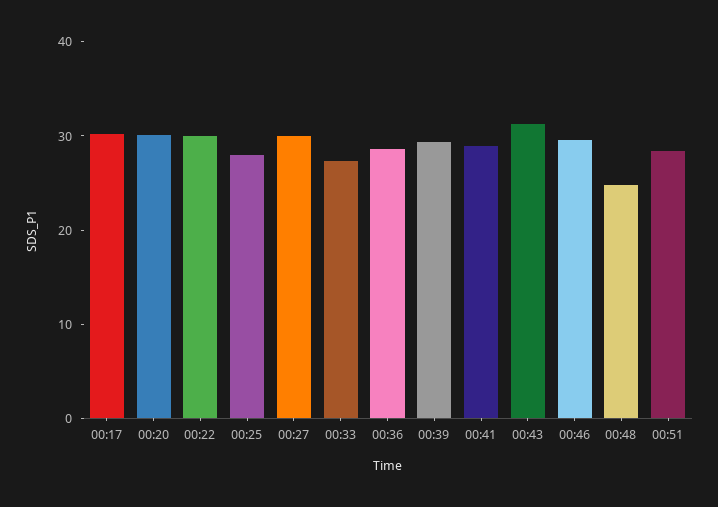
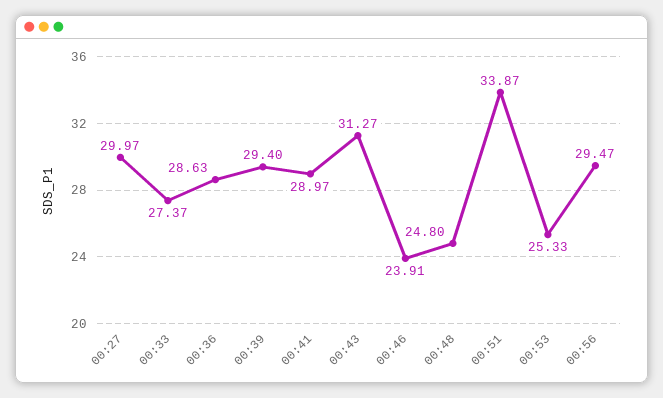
00:17: 30 -> none
00:20: 30 -> none
00:22: 30 -> none
00:25: 28 -> none
00:46: 30 -> 23.91
00:51: 28 -> 33.87
00:53: none -> 25.33
00:56: none -> 29.47

